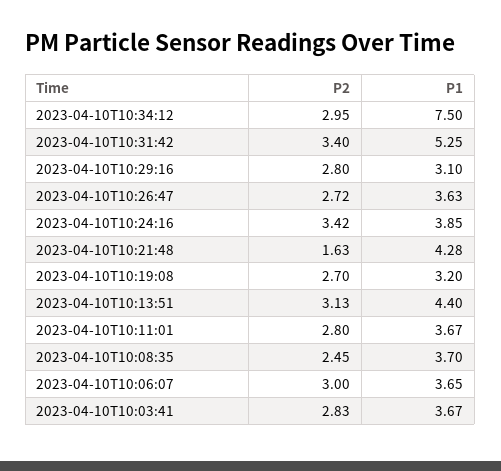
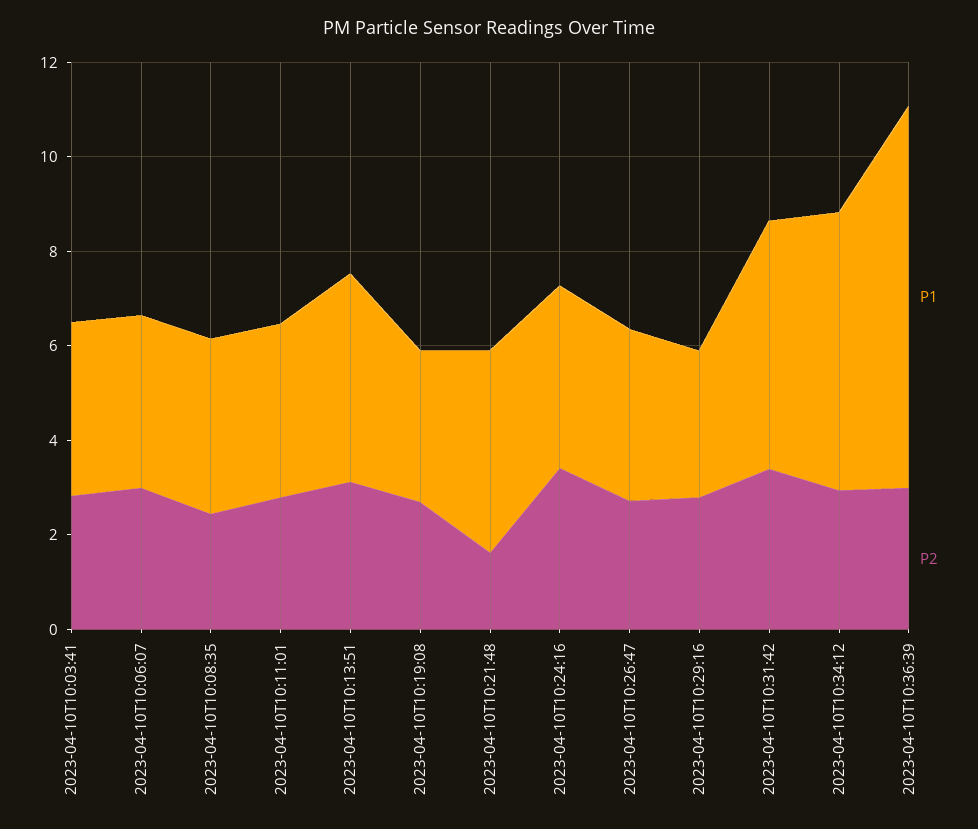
P1, 2023-04-10T10:34:12: 7.5 -> 6
P1, 2023-04-10T10:36:39: none -> 8
P2, 2023-04-10T10:36:39: none -> 3

